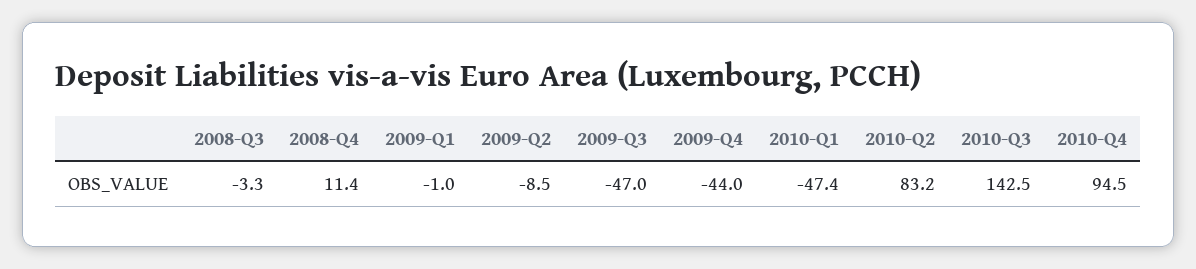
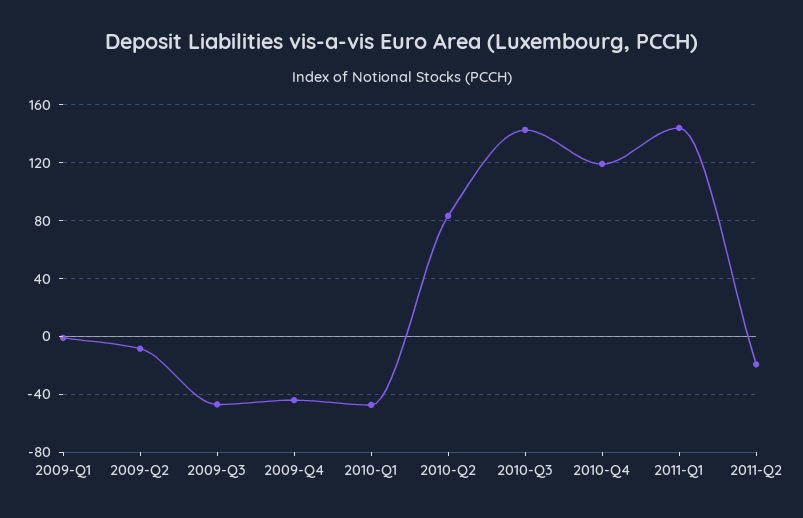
2008-Q3: -3.3 -> none
2008-Q4: 11.4 -> none
2010-Q4: 94.5 -> 120
2011-Q1: none -> 145
2011-Q2: none -> -20

